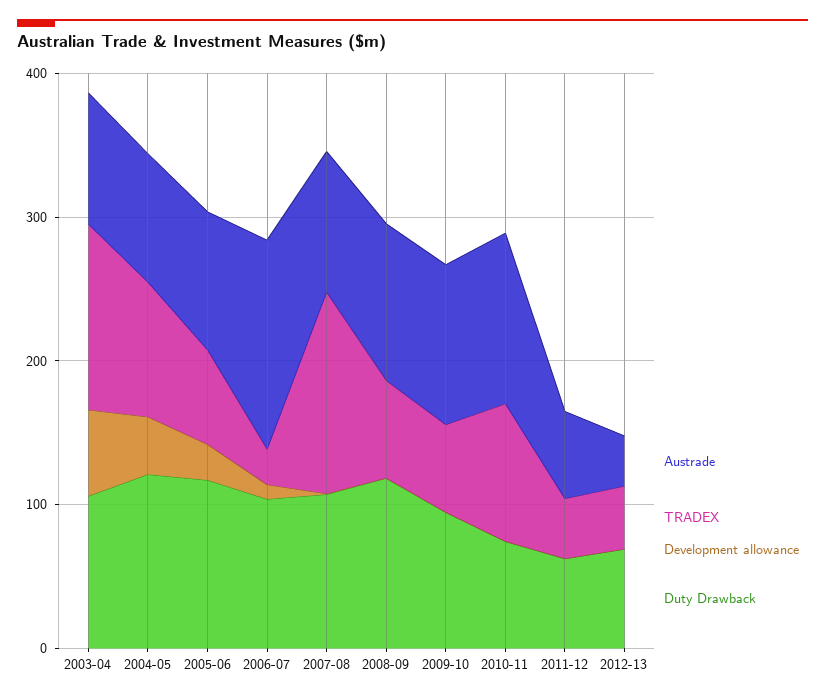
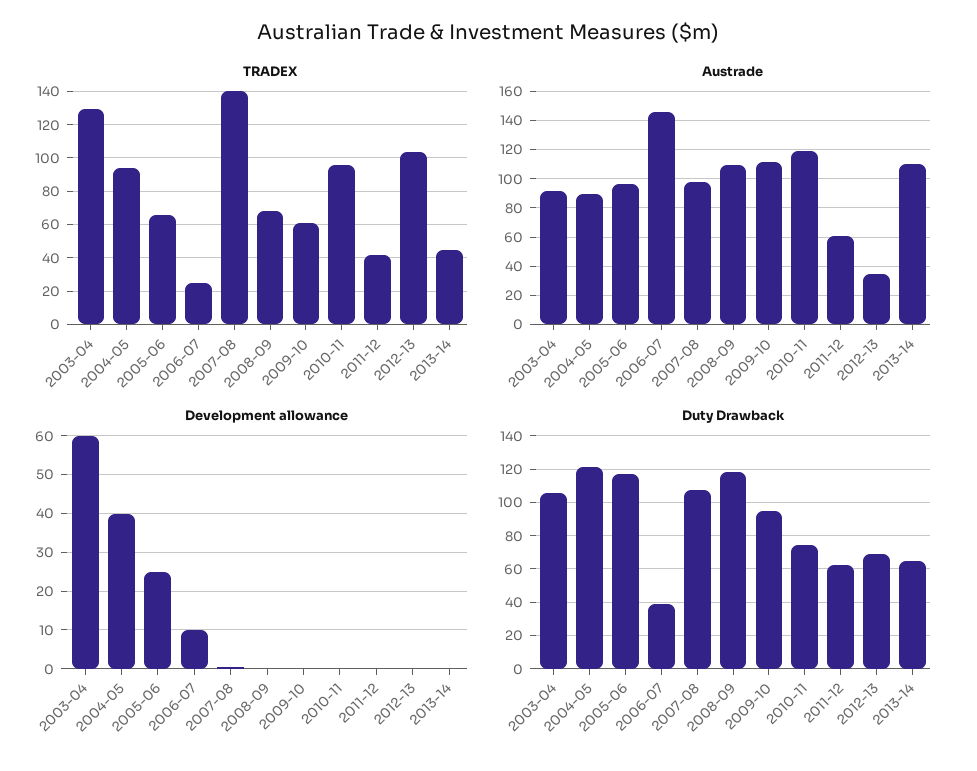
Duty Drawback, 2006-07: 100 -> 40
TRADEX, 2012-13: 40 -> 105
TRADEX, 2013-14: none -> 45
Austrade, 2013-14: none -> 110
Development allowance, 2013-14: none -> 0
Duty Drawback, 2013-14: none -> 65

